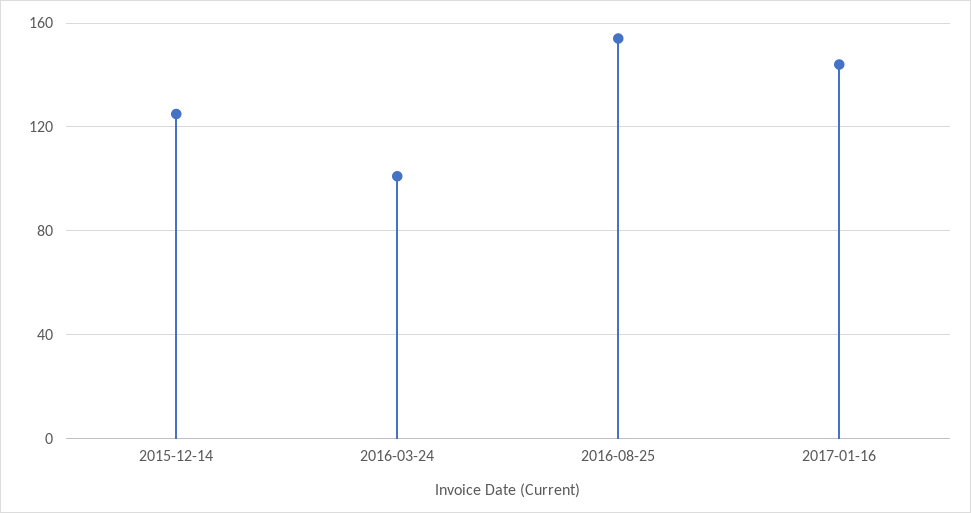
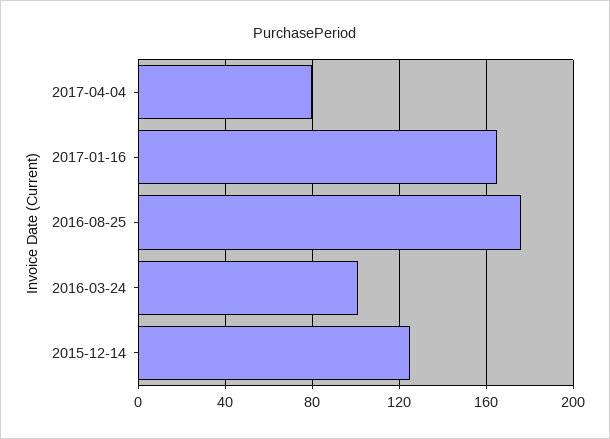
2016-08-25: 155 -> 175
2017-01-16: 145 -> 165
2017-04-04: none -> 80

